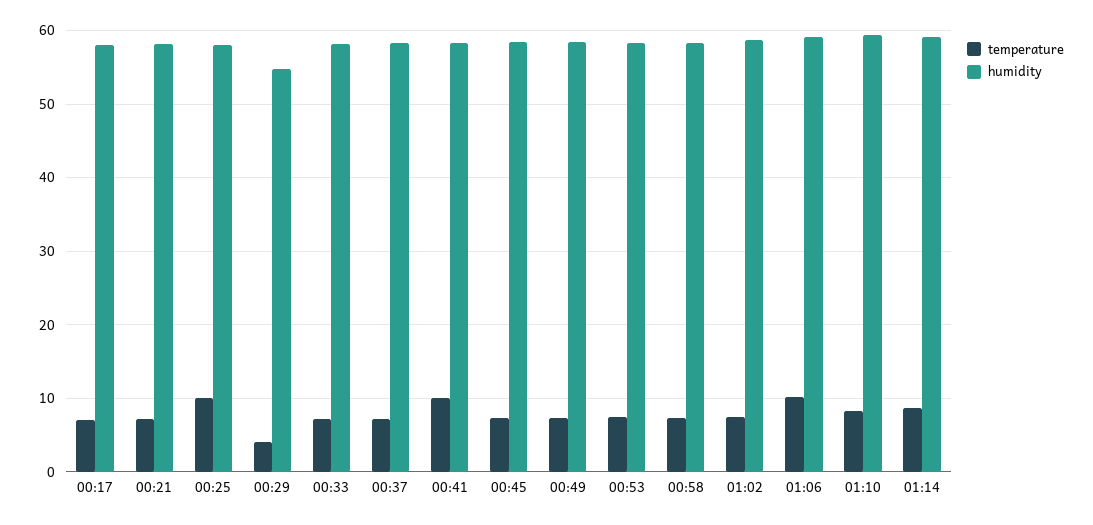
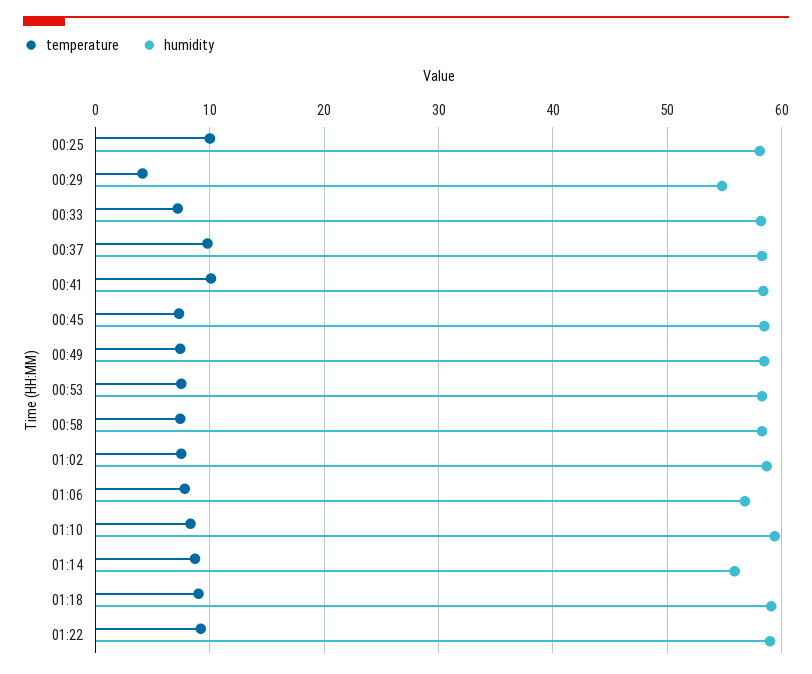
temperature, 00:17: 7 -> none
humidity, 00:17: 58 -> none
temperature, 00:21: 7 -> none
humidity, 00:21: 58 -> none
temperature, 00:37: 7 -> 10
temperature, 01:06: 10 -> 8
humidity, 01:06: 59 -> 57
humidity, 01:14: 59 -> 56
temperature, 01:18: none -> 9
humidity, 01:18: none -> 59
temperature, 01:22: none -> 9
humidity, 01:22: none -> 59

